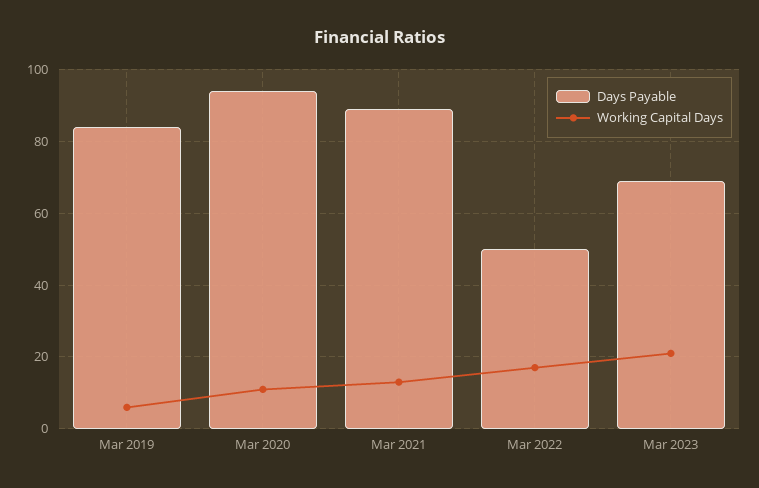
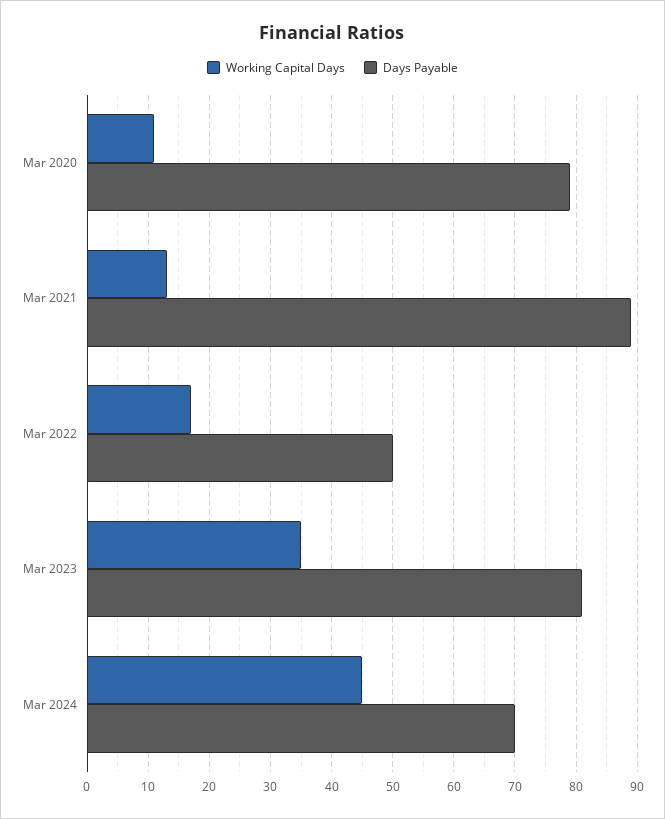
Days Payable, Mar 2019: 85 -> none
Working Capital Days, Mar 2019: 5 -> none
Days Payable, Mar 2020: 95 -> 79
Days Payable, Mar 2023: 70 -> 81
Working Capital Days, Mar 2023: 20 -> 35
Working Capital Days, Mar 2024: none -> 45
Days Payable, Mar 2024: none -> 70

